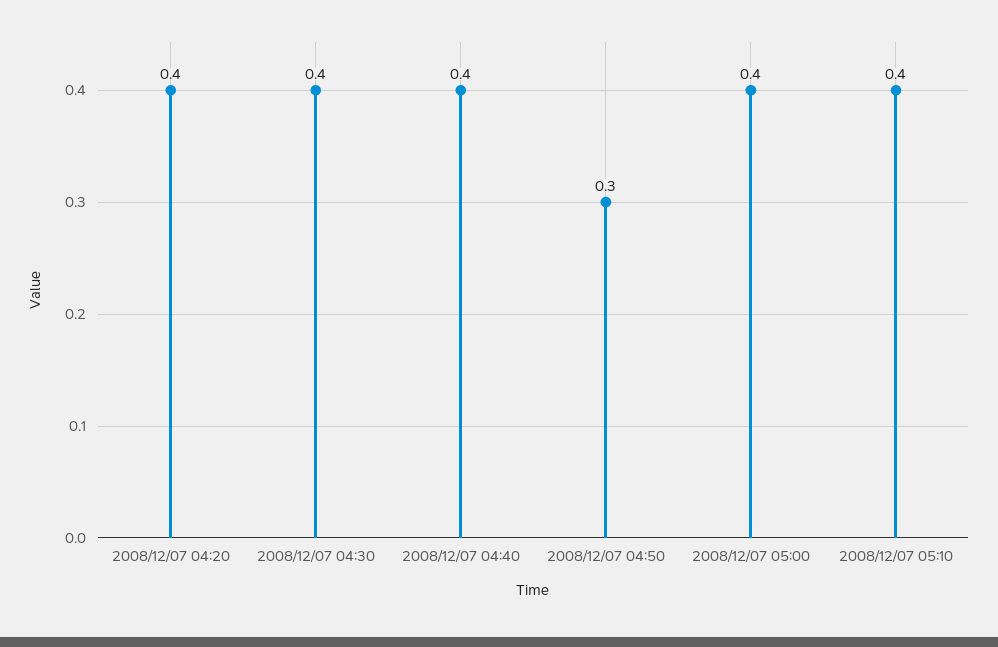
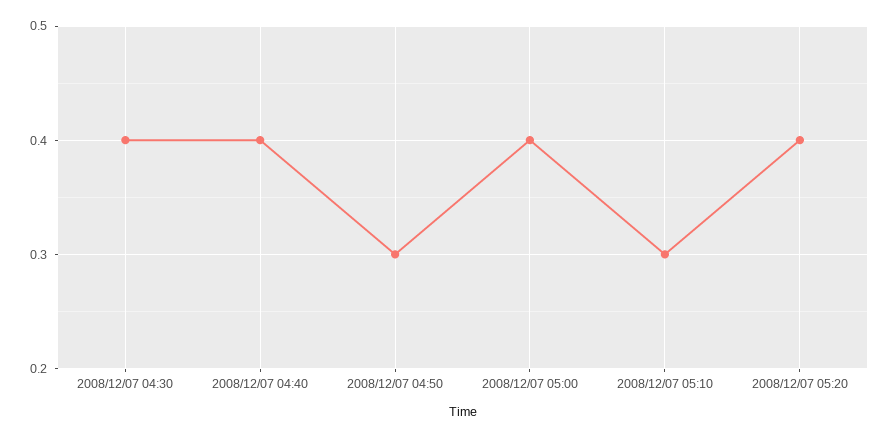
2008/12/07 04:20: 0.4 -> none
2008/12/07 05:10: 0.4 -> 0.3
2008/12/07 05:20: none -> 0.4

